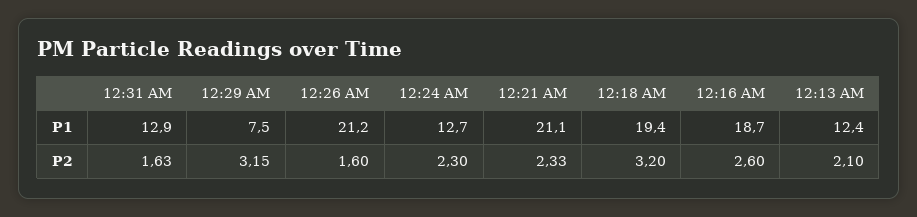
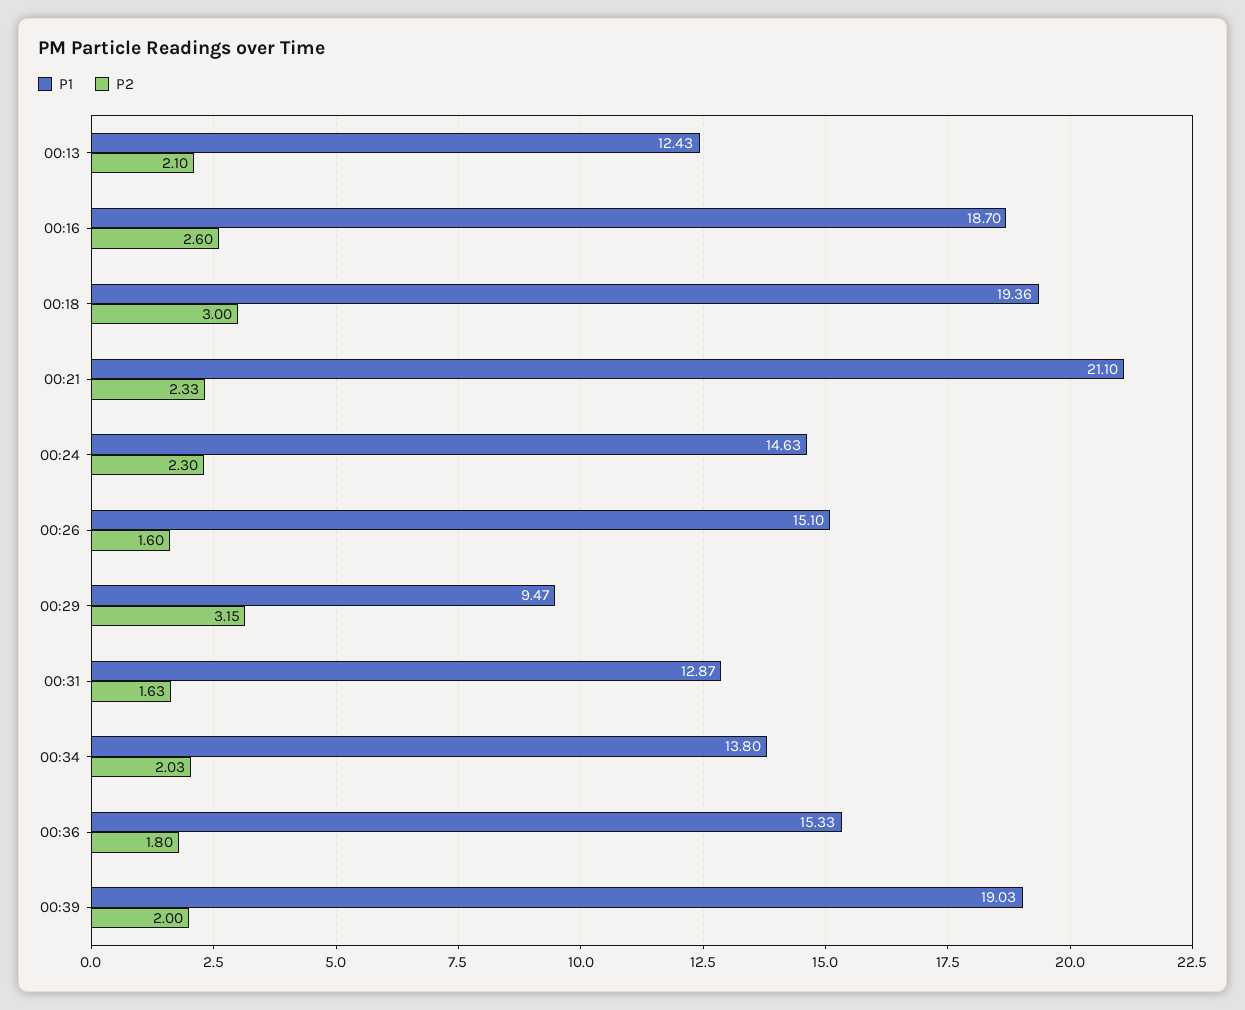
P1, 12:29 AM: 7.5 -> 9.47
P1, 12:26 AM: 21.2 -> 15.1
P1, 12:24 AM: 12.7 -> 14.63
P2, 12:18 AM: 3.2 -> 3
P1, 00:34: none -> 13.8
P2, 00:34: none -> 2.03
P1, 00:36: none -> 15.33
P2, 00:36: none -> 1.8
P1, 00:39: none -> 19.03
P2, 00:39: none -> 2

